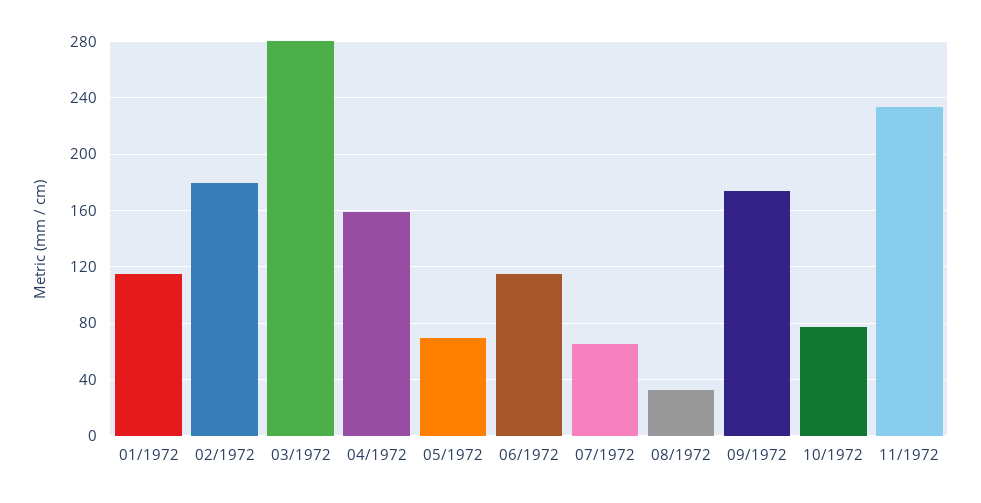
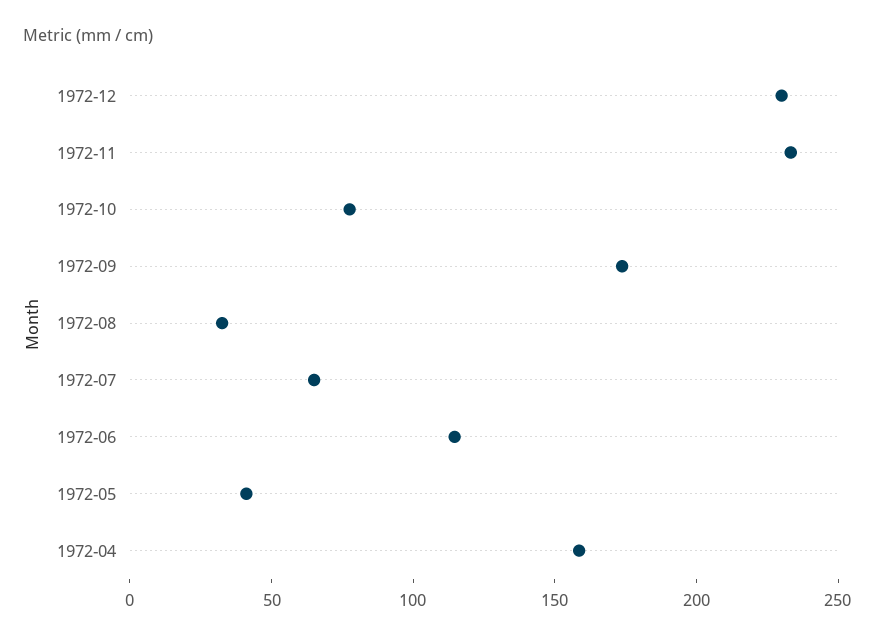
01/1972: 115 -> none
02/1972: 180 -> none
03/1972: 280 -> none
05/1972: 70 -> 40
1972-12: none -> 230

